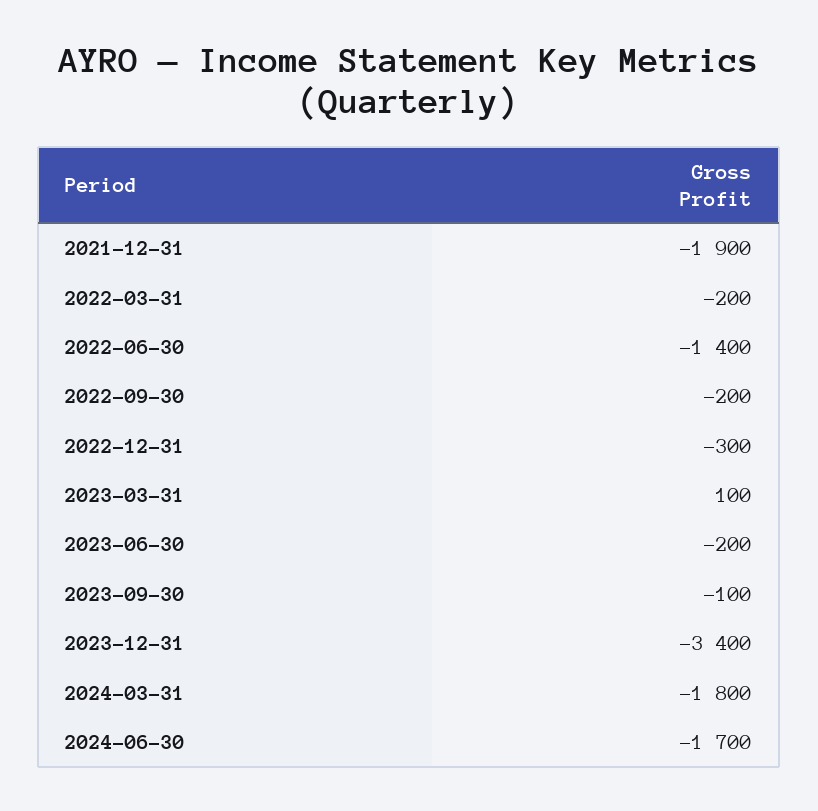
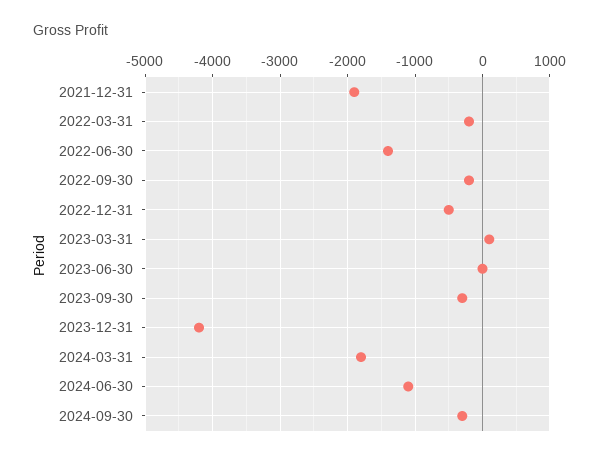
2022-12-31: -300 -> -500
2023-06-30: -200 -> 0
2023-09-30: -100 -> -300
2023-12-31: -3400 -> -4200
2024-06-30: -1700 -> -1100
2024-09-30: none -> -300

